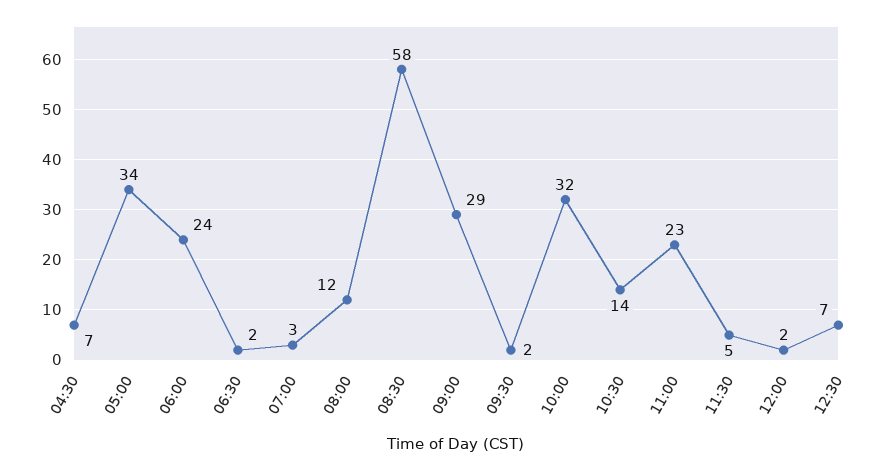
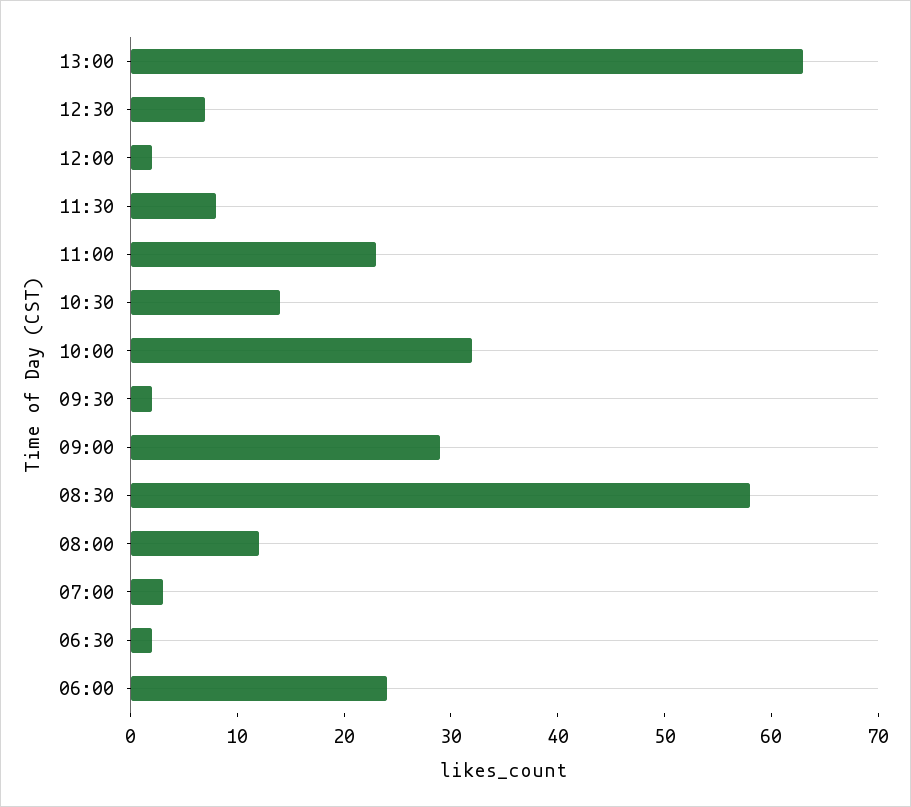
04:30: 7 -> none
05:00: 34 -> none
11:30: 5 -> 8
13:00: none -> 63

